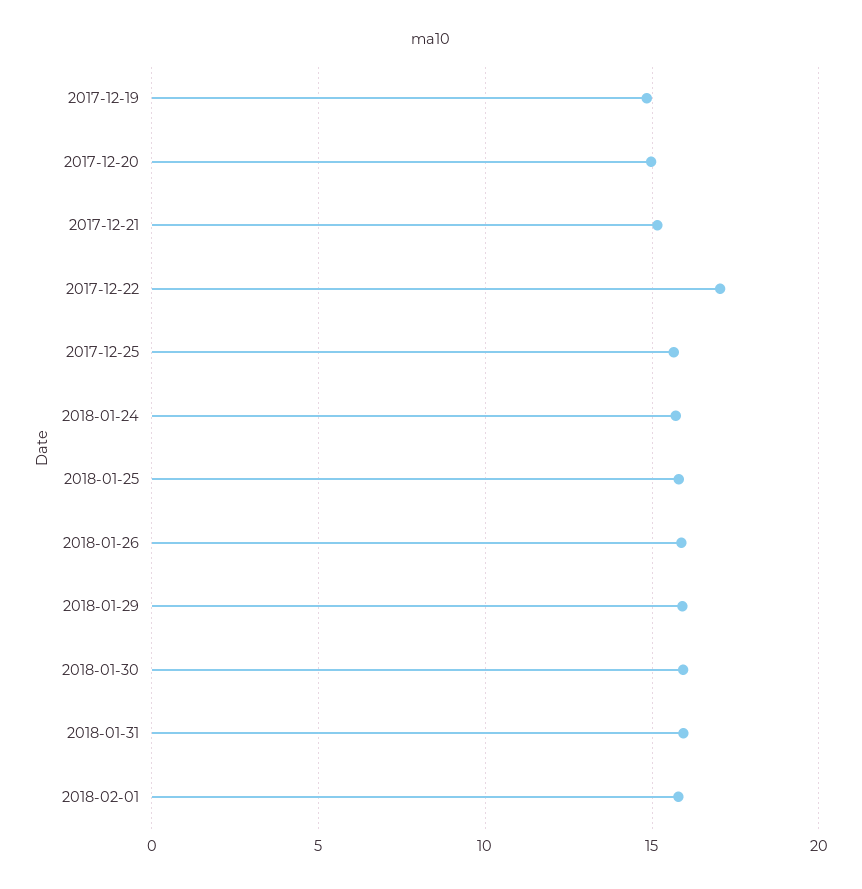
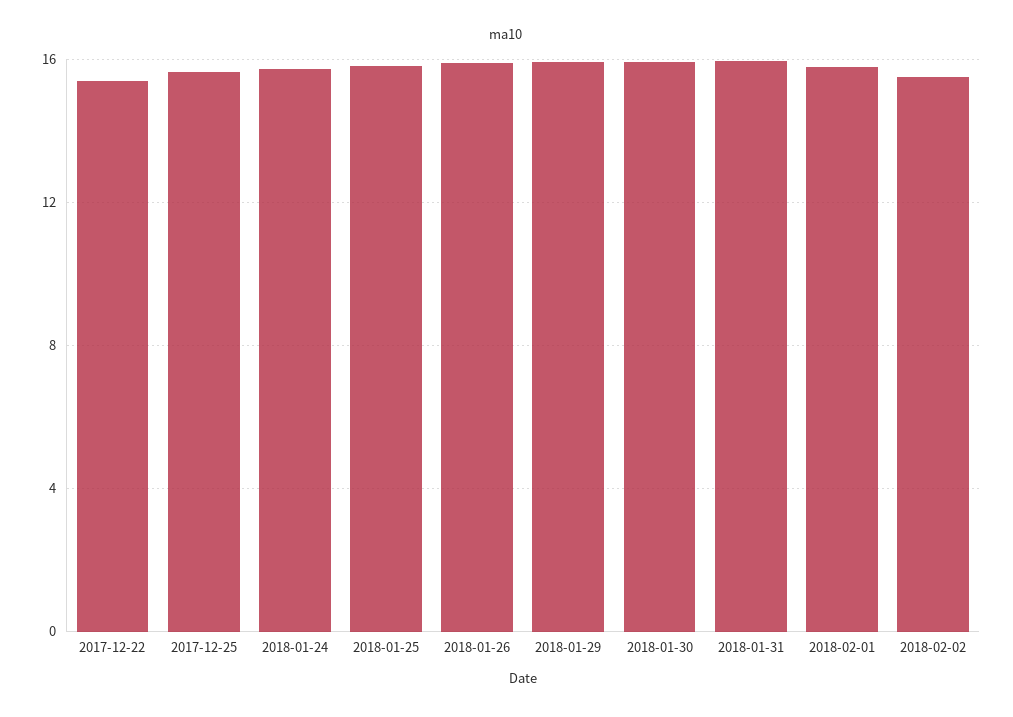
2017-12-19: 15 -> none
2017-12-20: 15 -> none
2017-12-21: 15 -> none
2017-12-22: 17 -> 15.5
2018-02-02: none -> 15.5

